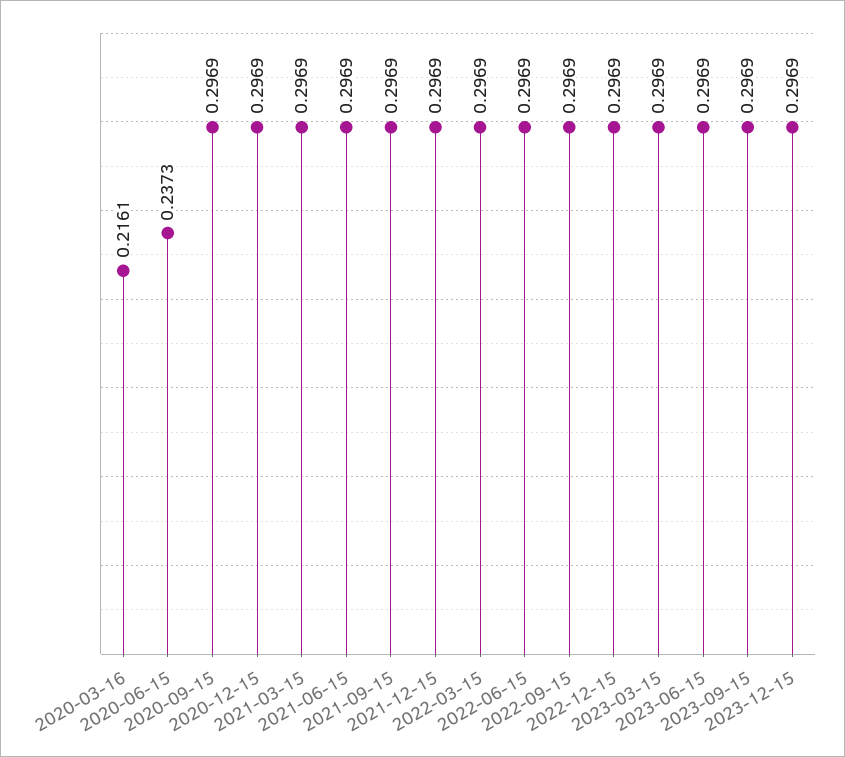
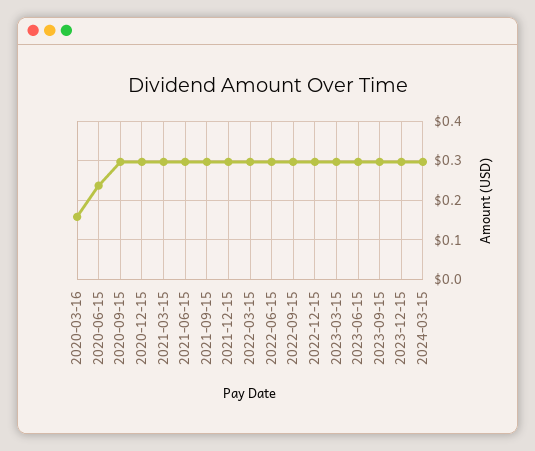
2020-03-16: 0.2161 -> 0.16
2024-03-15: none -> 0.3

